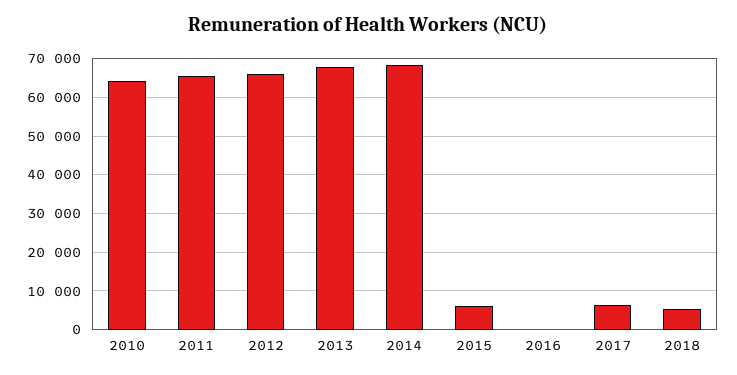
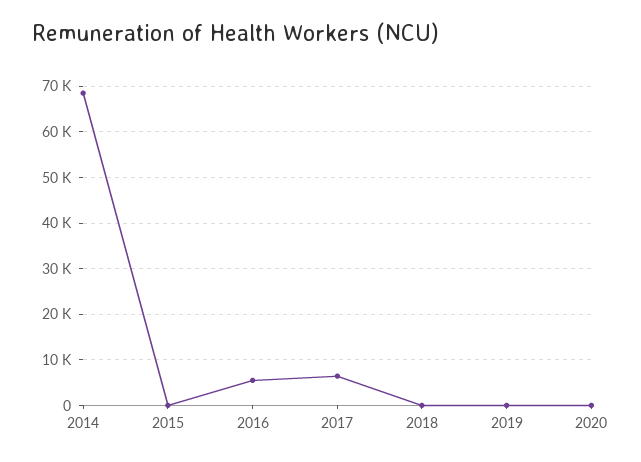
2010: 64000 -> none
2011: 66000 -> none
2012: 66000 -> none
2013: 68000 -> none
2015: 6000 -> 0
2016: 0 -> 6000
2018: 6000 -> 0
2019: none -> 0
2020: none -> 0

